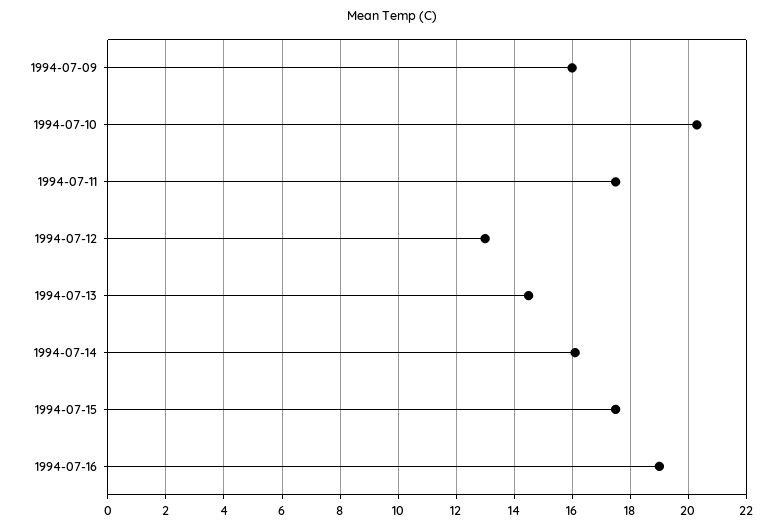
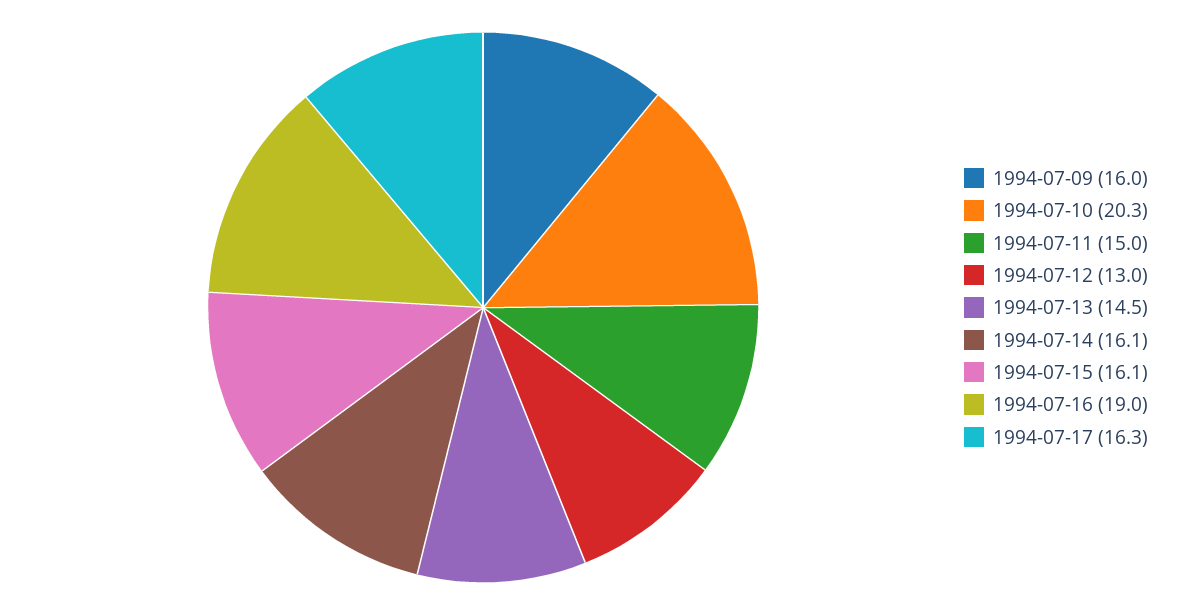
1994-07-11: 17.5 -> 15
1994-07-15: 17.5 -> 16.1
1994-07-17: none -> 16.3

